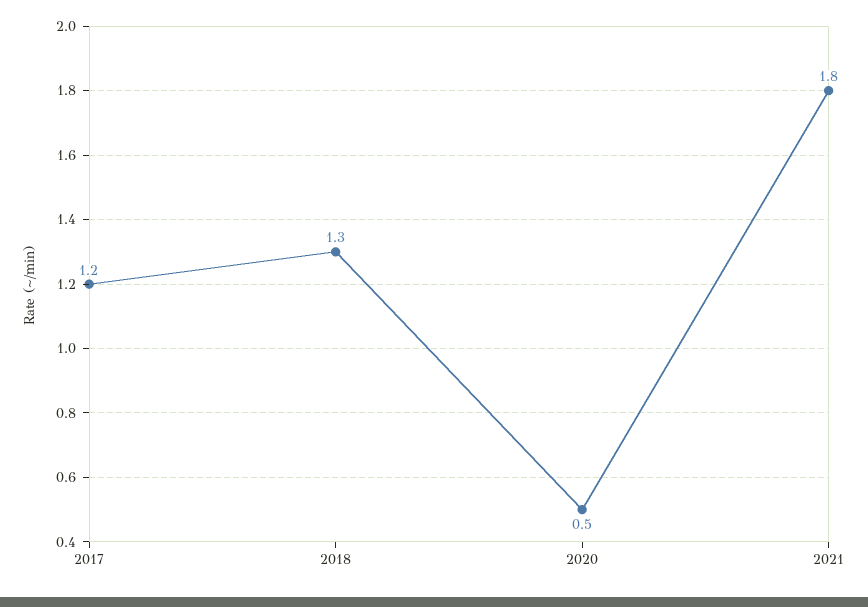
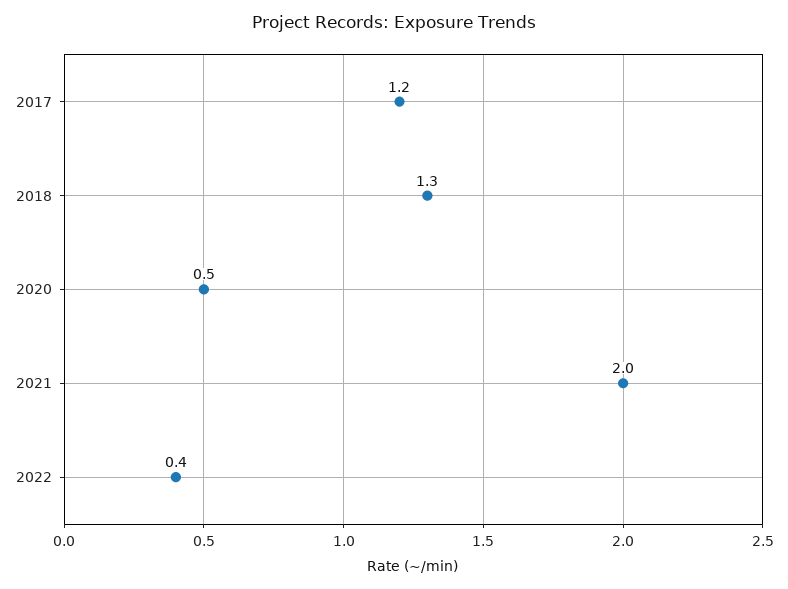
2021: 1.8 -> 2
2022: none -> 0.4

